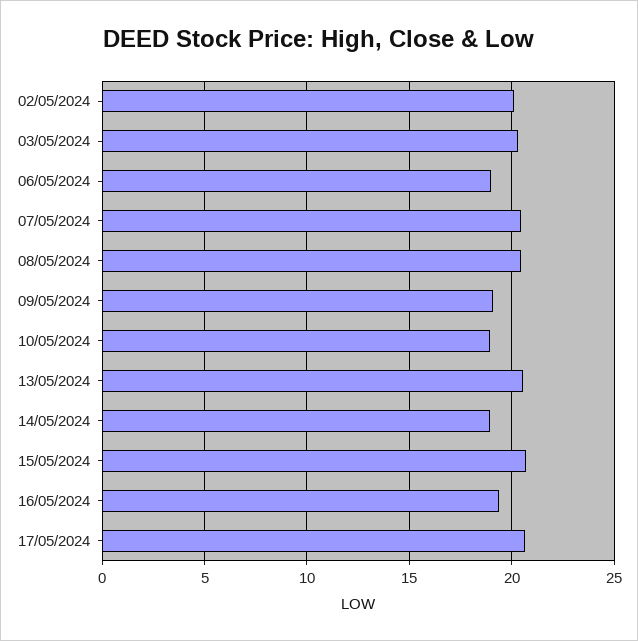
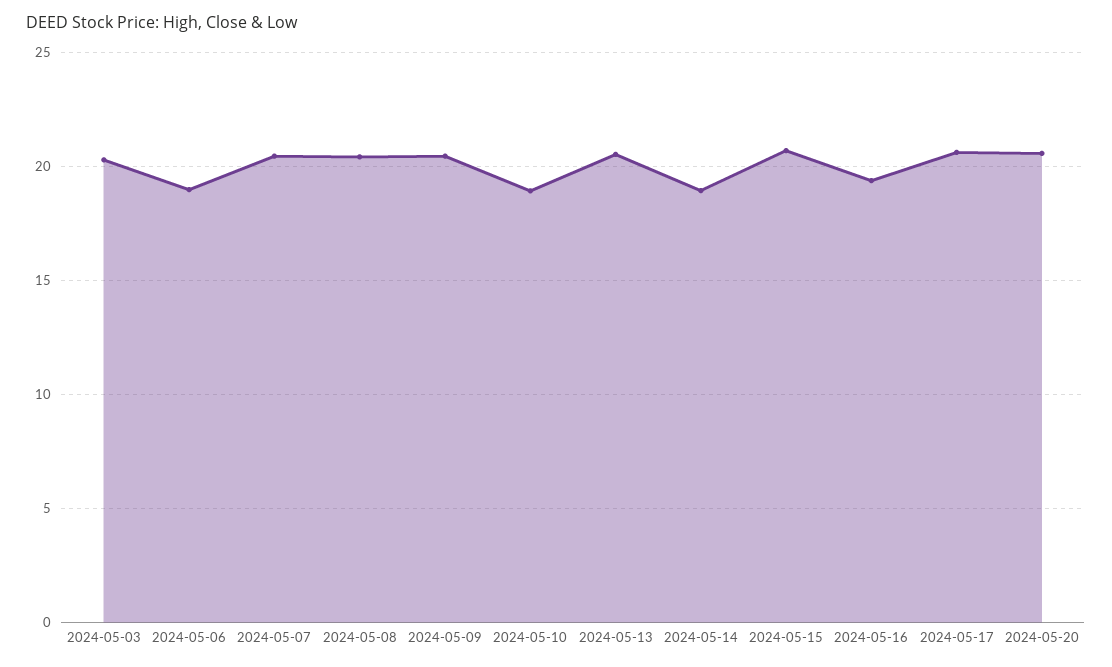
02/05/2024: 20 -> none
09/05/2024: 19 -> 20.5
2024-05-20: none -> 20.5

